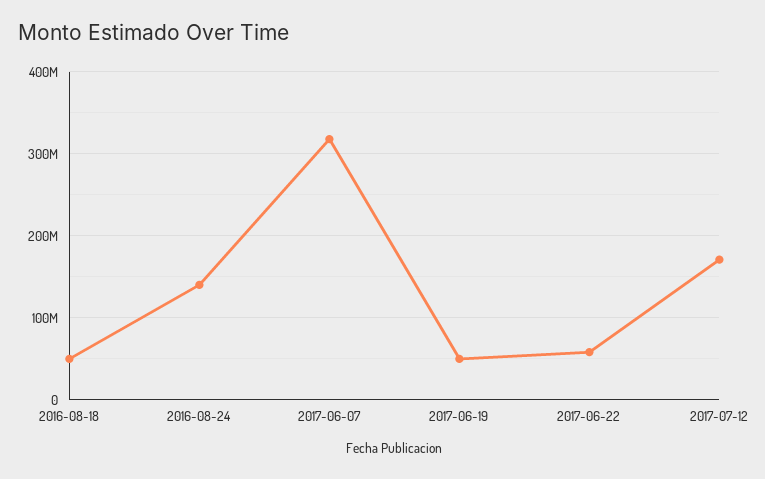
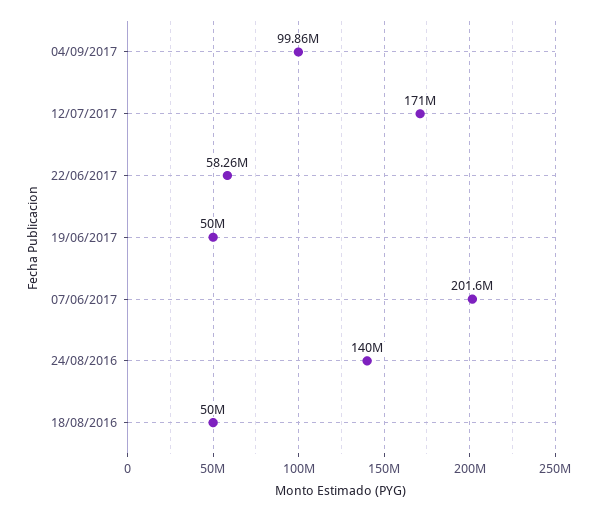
2017-06-07: 320000000 -> 201600000
04/09/2017: none -> 99860000

